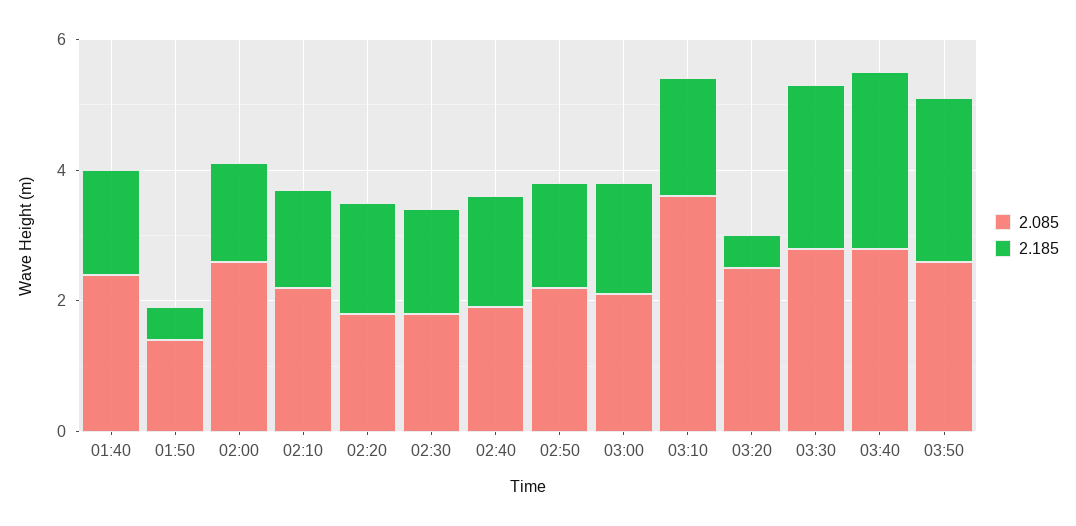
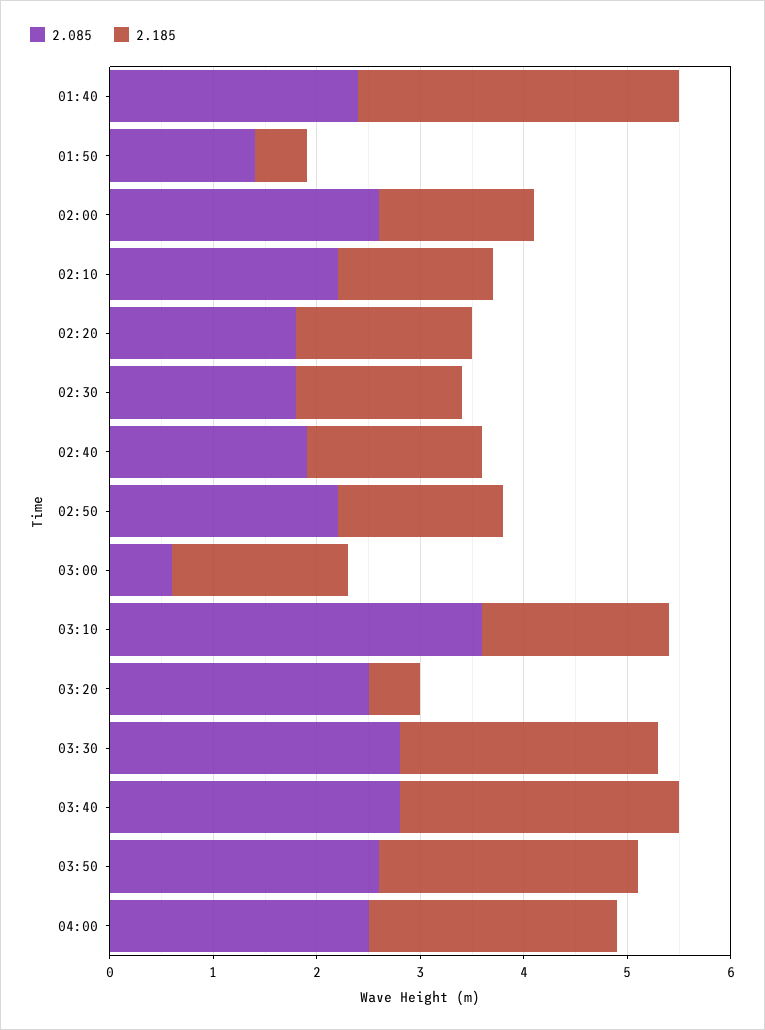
2.185, 01:40: 1.5 -> 3.1
2.085, 03:00: 2 -> 0.6
2.085, 04:00: none -> 2.5
2.185, 04:00: none -> 2.4

